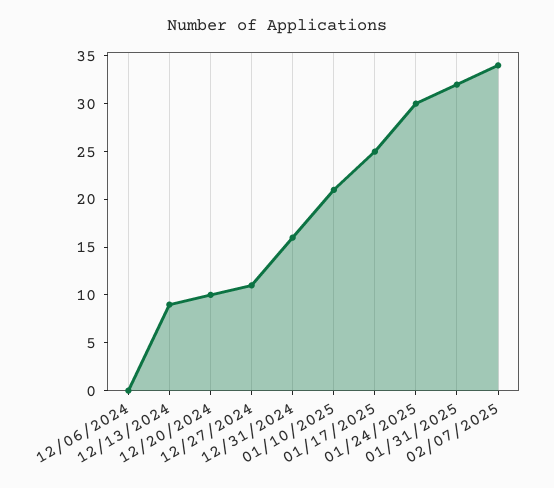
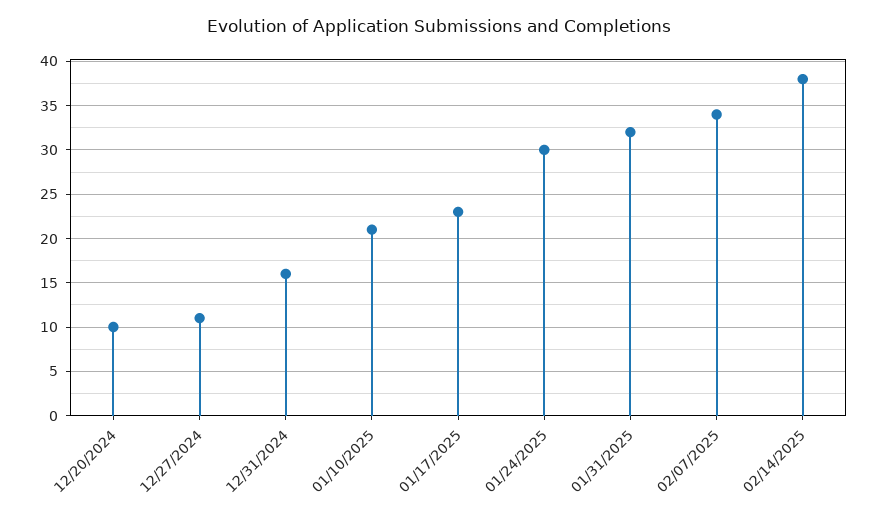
12/06/2024: 0 -> none
12/13/2024: 9 -> none
01/17/2025: 25 -> 23
02/14/2025: none -> 38

